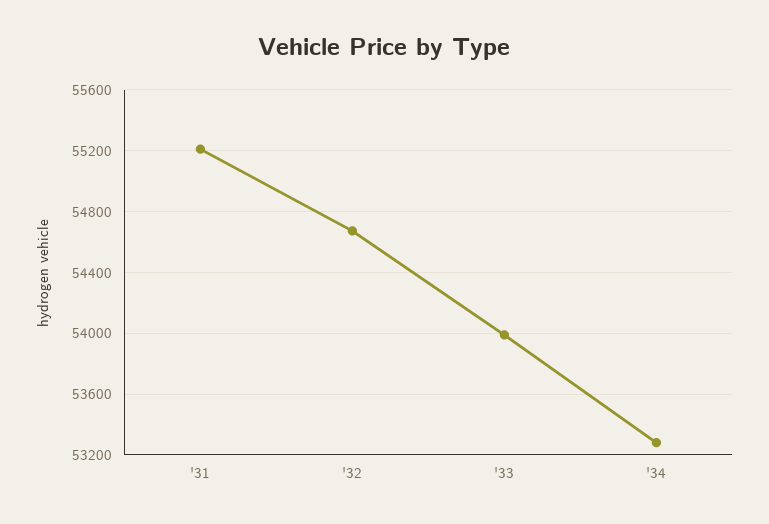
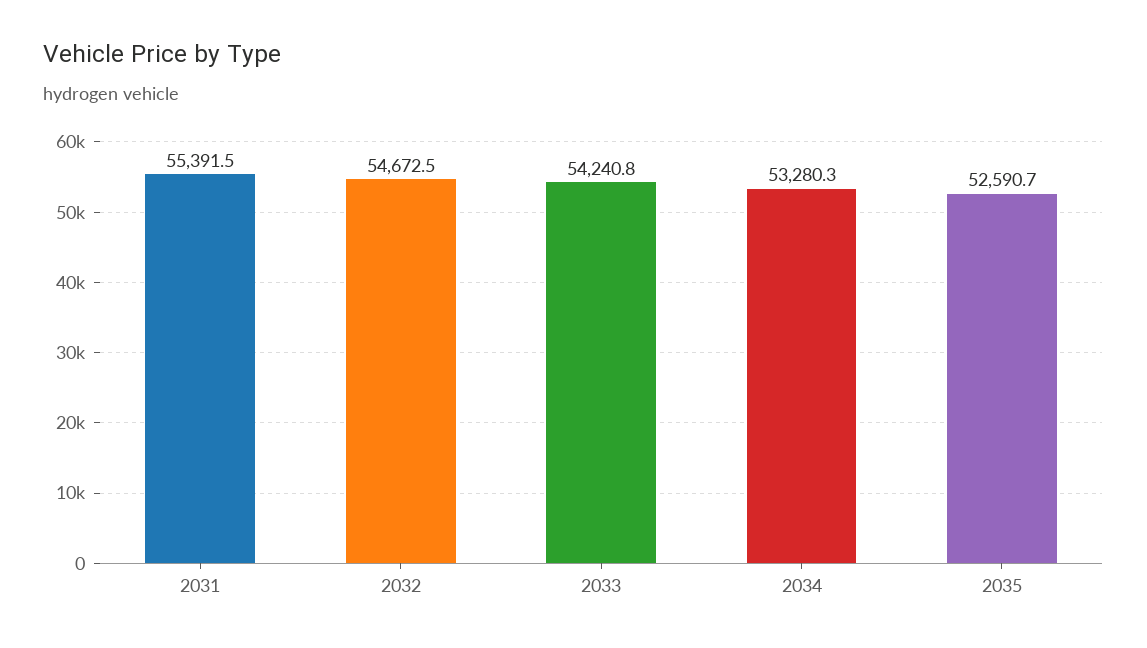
'31: 55200 -> 55391.5
'33: 54000 -> 54240.8
2035: none -> 52590.7

